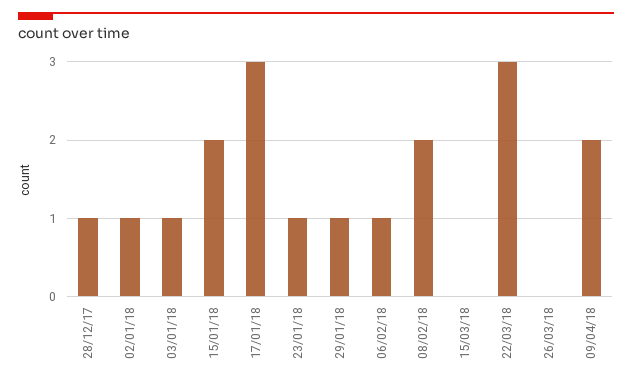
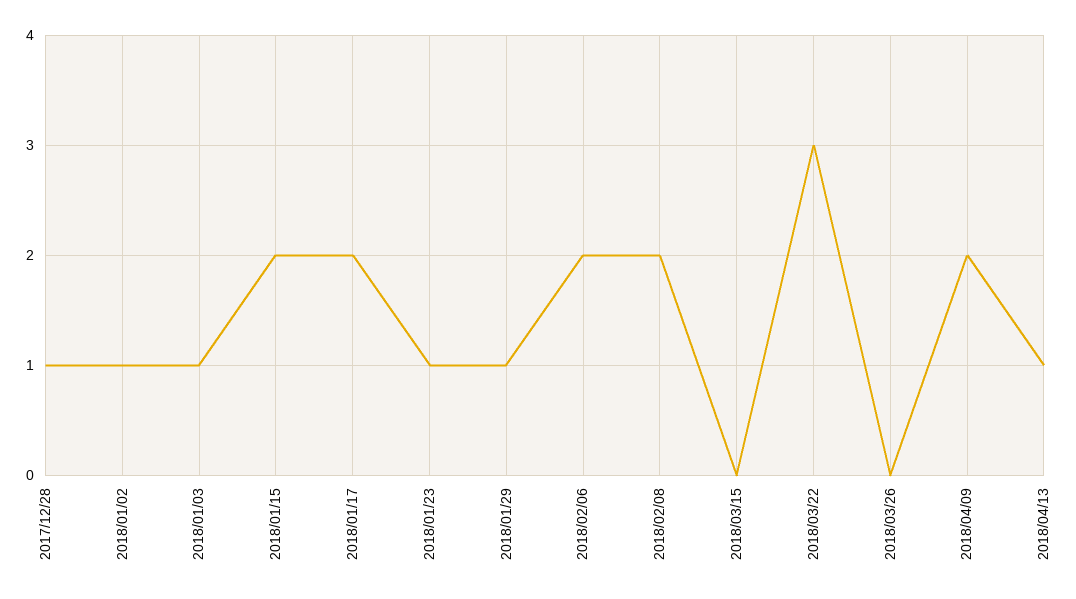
17/01/18: 3 -> 2
06/02/18: 1 -> 2
2018/04/13: none -> 1

